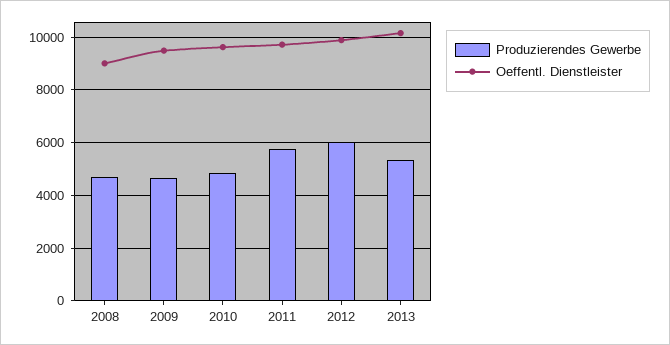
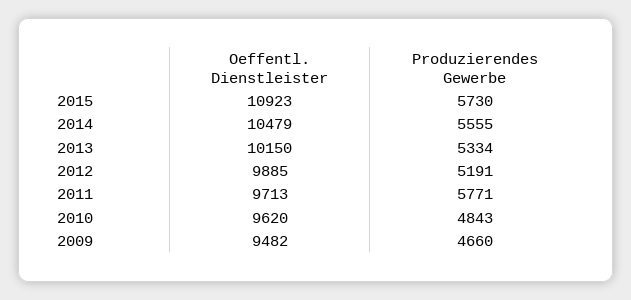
Produzierendes Gewerbe, 2008: 4750 -> none
Oeffentl. Dienstleister, 2008: 9000 -> none
Produzierendes Gewerbe, 2012: 6000 -> 5191
Oeffentl. Dienstleister, 2015: none -> 10923
Produzierendes Gewerbe, 2015: none -> 5730
Oeffentl. Dienstleister, 2014: none -> 10479
Produzierendes Gewerbe, 2014: none -> 5555

